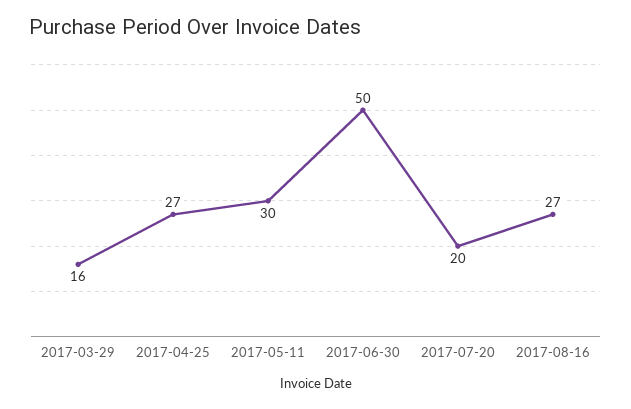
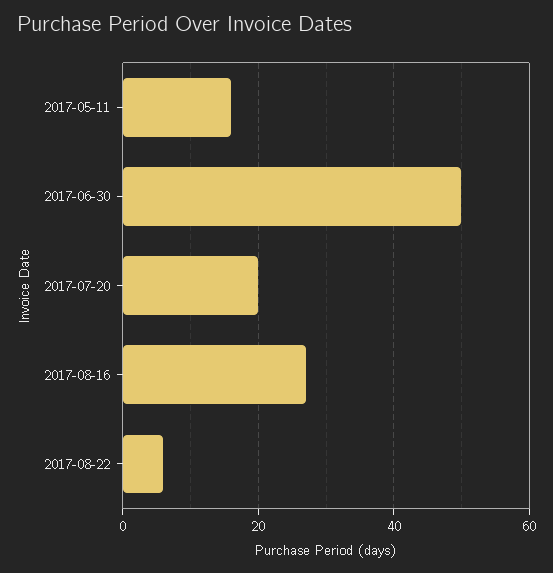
2017-03-29: 16 -> none
2017-04-25: 27 -> none
2017-05-11: 30 -> 15
2017-08-22: none -> 5

